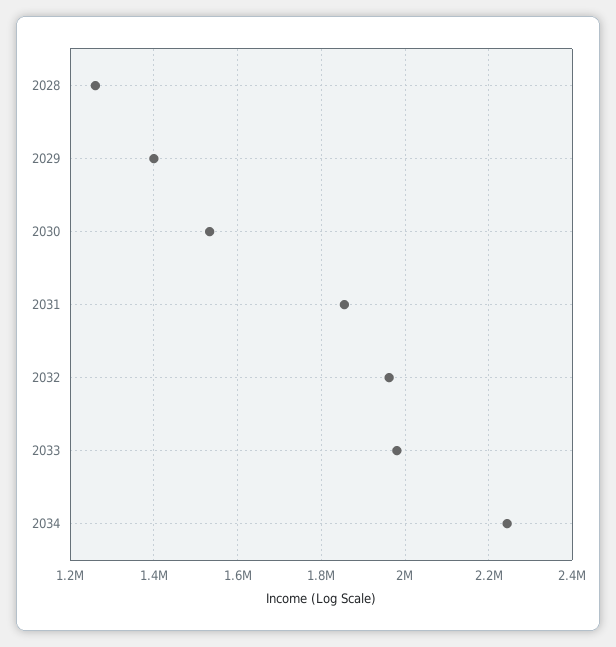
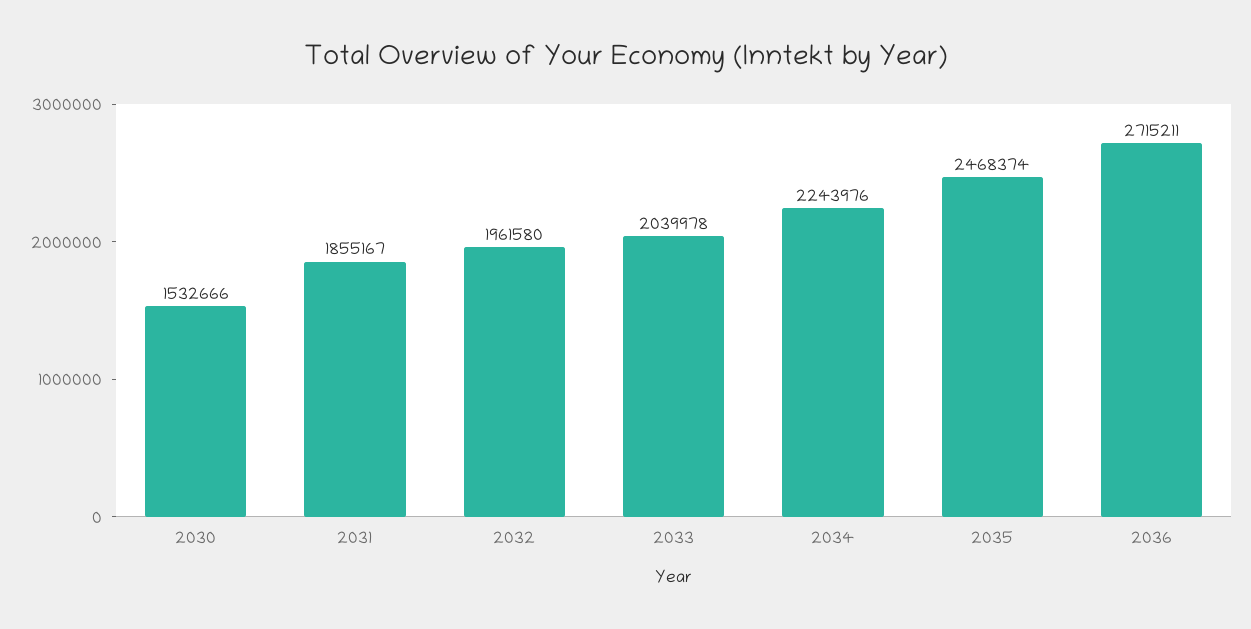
2028: 1260000 -> none
2029: 1400000 -> none
2033: 1980000 -> 2039978
2035: none -> 2468374
2036: none -> 2715211

